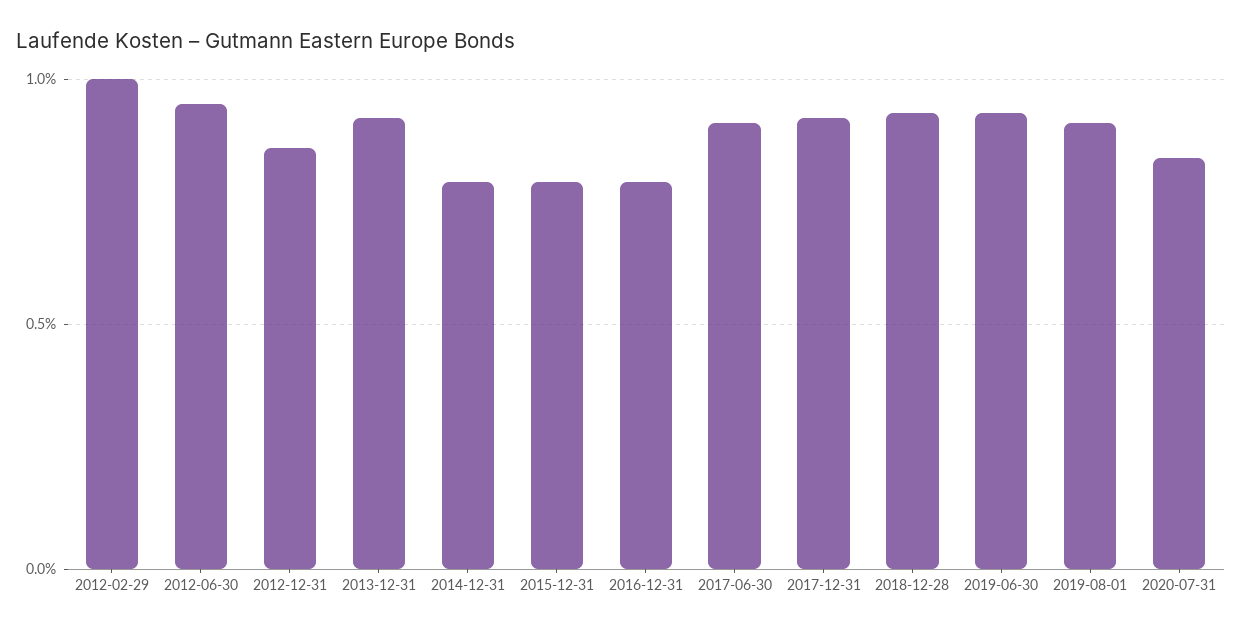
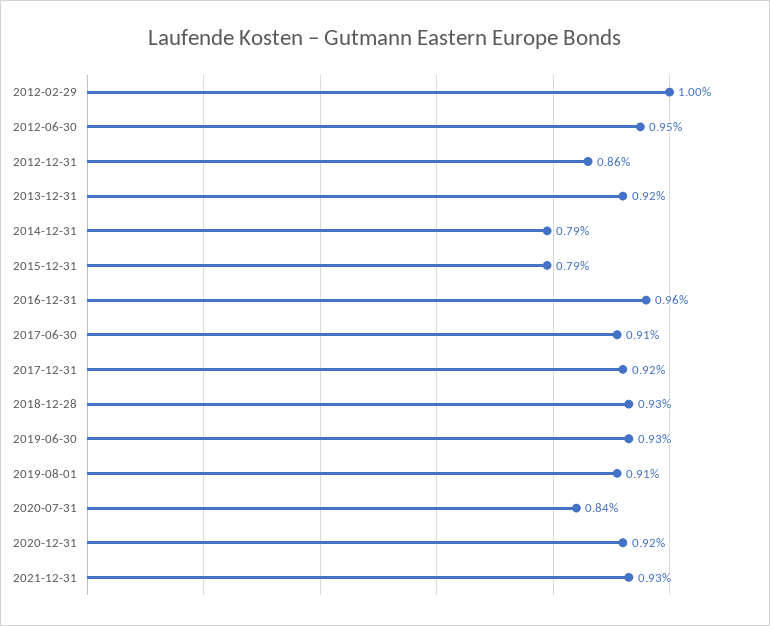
2016-12-31: 0.8 -> 0.96
2020-12-31: none -> 0.92
2021-12-31: none -> 0.93

